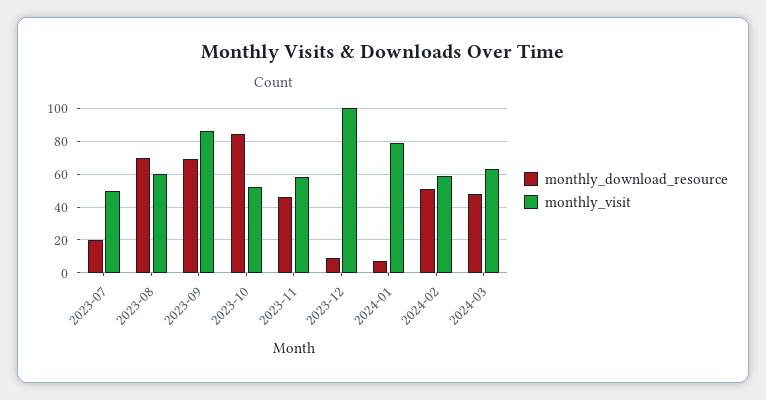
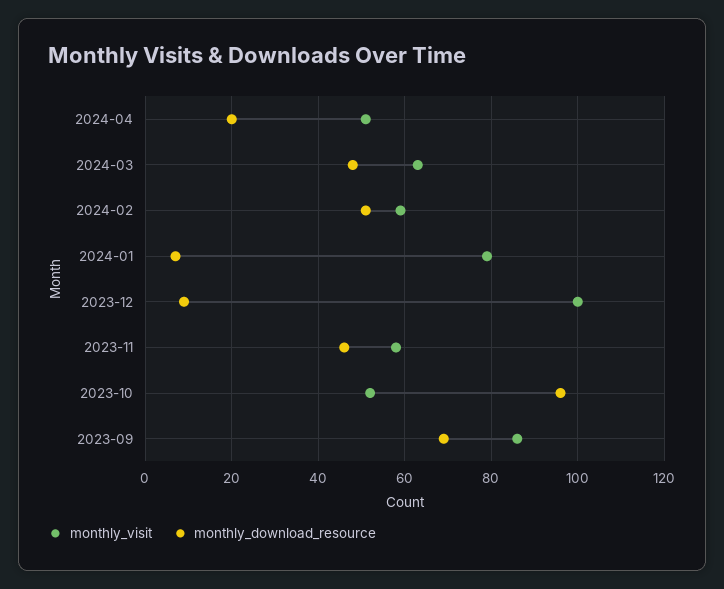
monthly_download_resource, 2023-07: 20 -> none
monthly_visit, 2023-07: 50 -> none
monthly_download_resource, 2023-08: 70 -> none
monthly_visit, 2023-08: 60 -> none
monthly_download_resource, 2023-10: 85 -> 95
monthly_visit, 2024-04: none -> 50
monthly_download_resource, 2024-04: none -> 20

